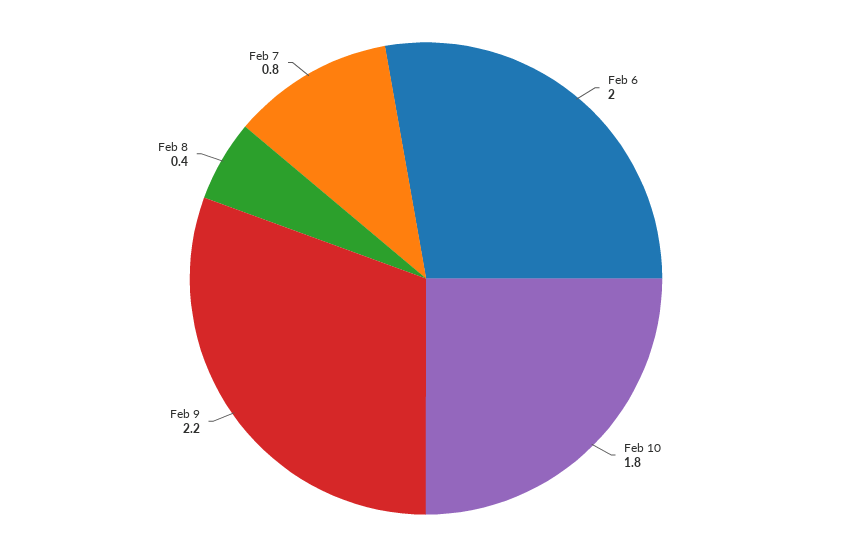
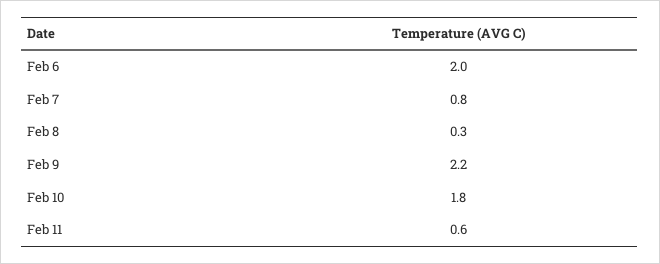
Feb 8: 0.4 -> 0.3
Feb 11: none -> 0.6

